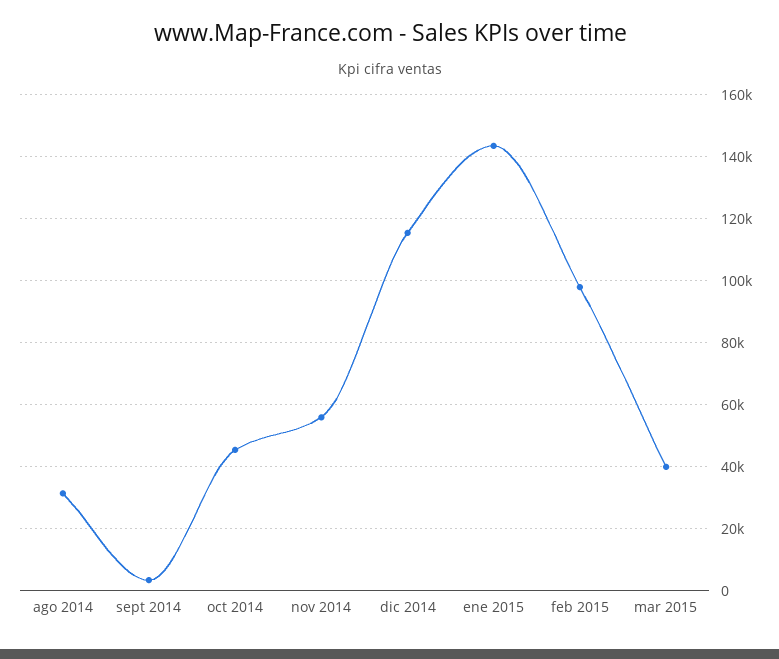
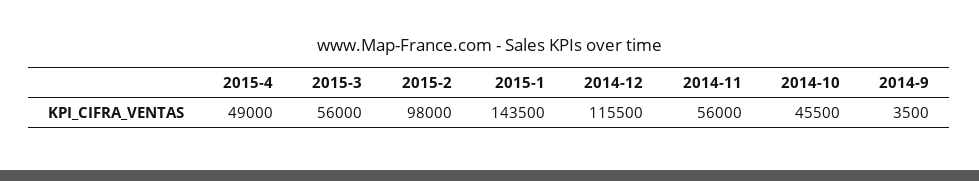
ago 2014: 32000 -> none
mar 2015: 40000 -> 56000
2015-4: none -> 49000

